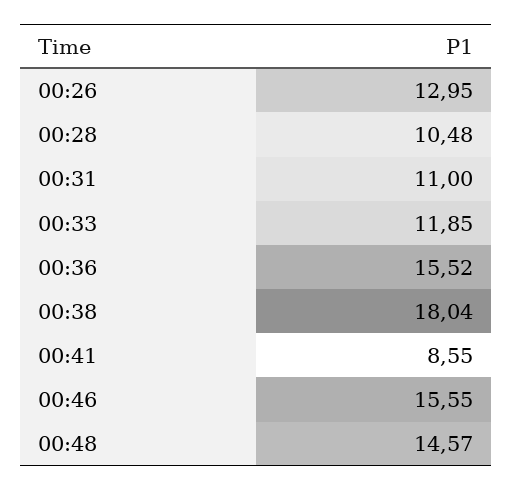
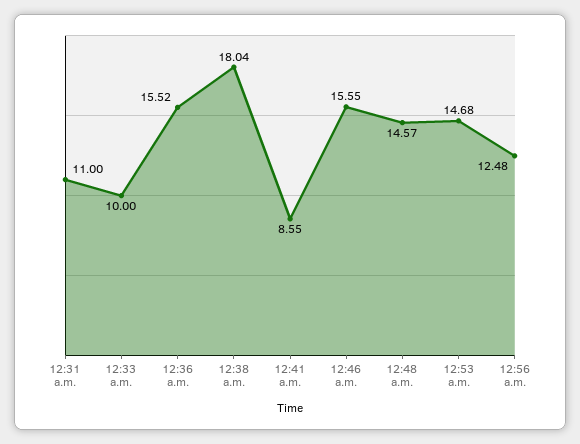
00:26: 12.95 -> none
00:28: 10.48 -> none
00:33: 11.85 -> 10
12:53 a.m.: none -> 14.68
12:56 a.m.: none -> 12.48

